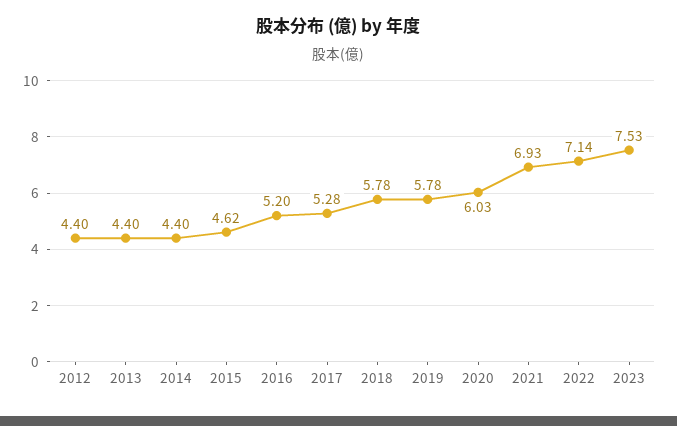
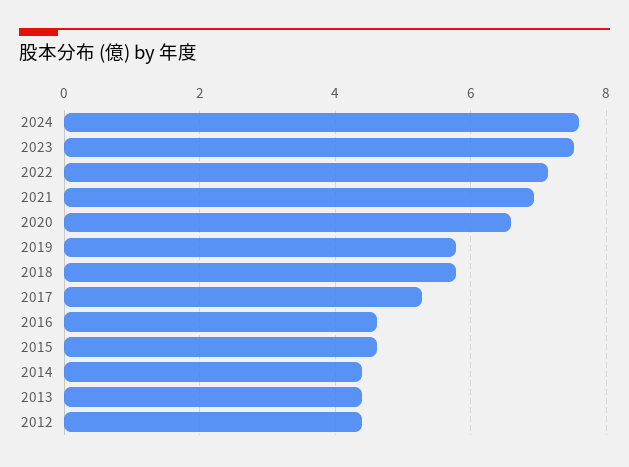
2016: 5.2 -> 4.6
2020: 6.03 -> 6.6
2024: none -> 7.6

